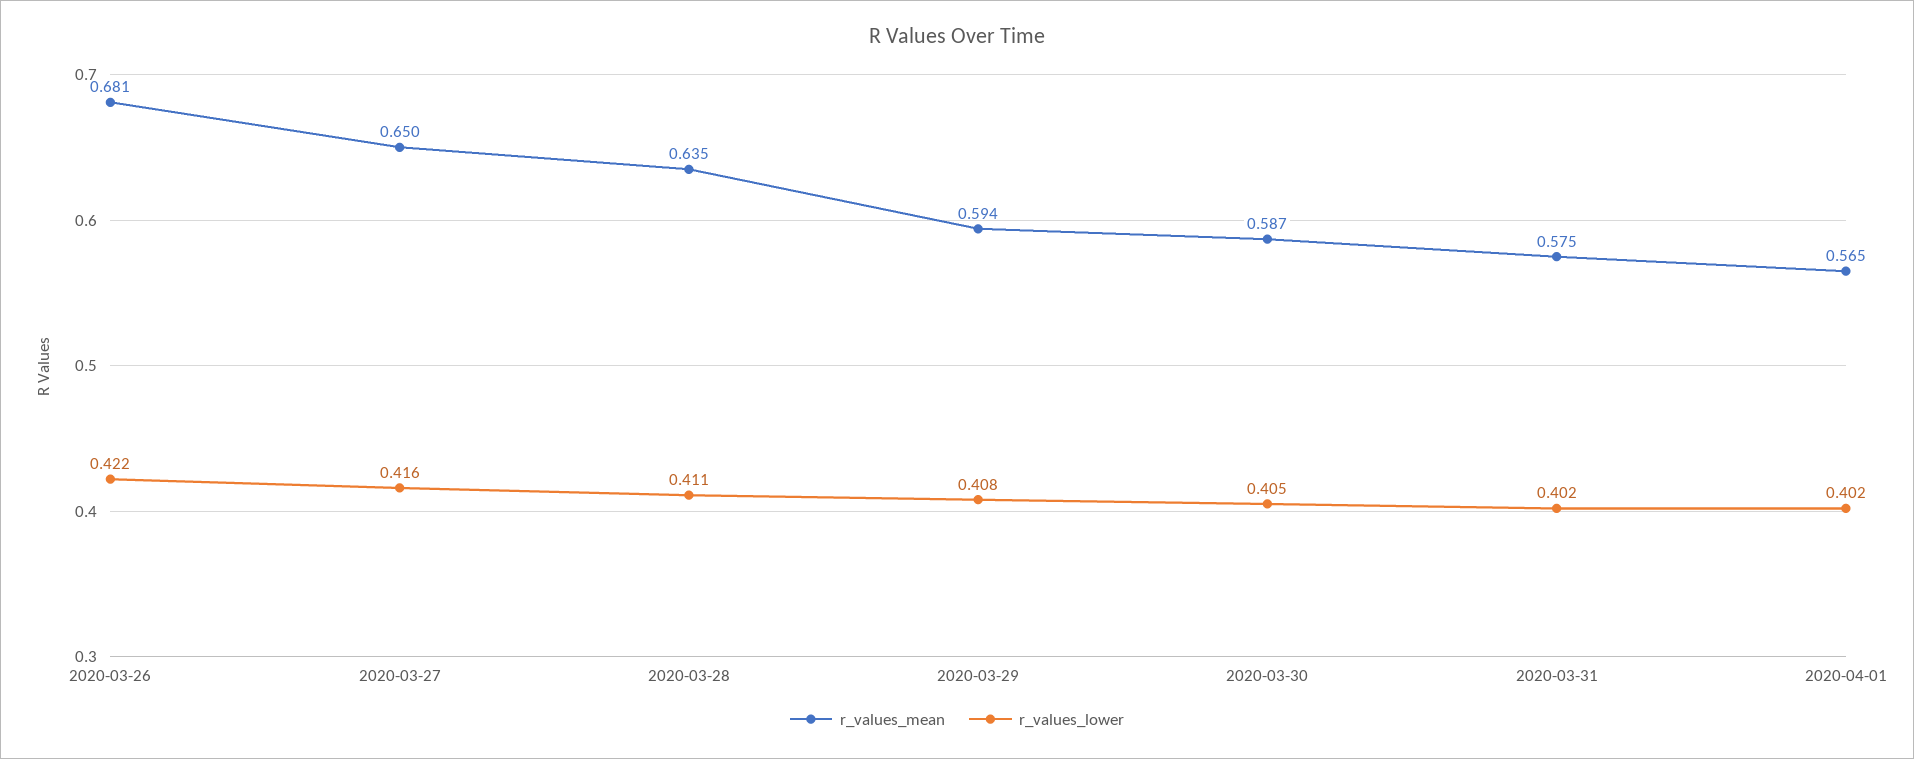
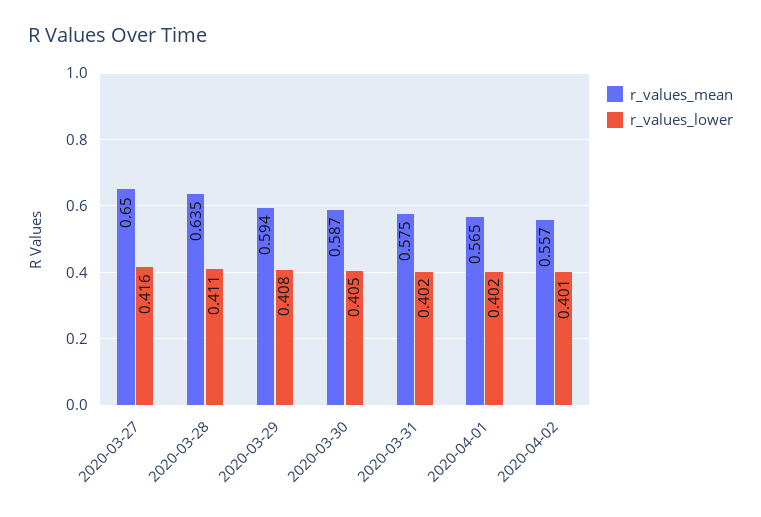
r_values_mean, 2020-03-26: 0.681 -> none
r_values_lower, 2020-03-26: 0.422 -> none
r_values_mean, 2020-04-02: none -> 0.557
r_values_lower, 2020-04-02: none -> 0.401

